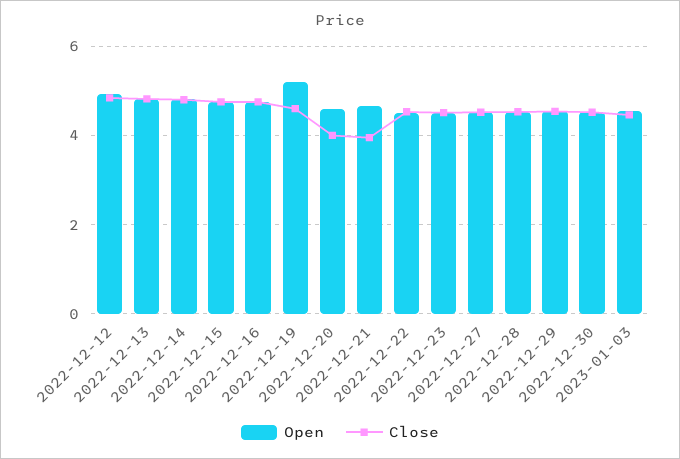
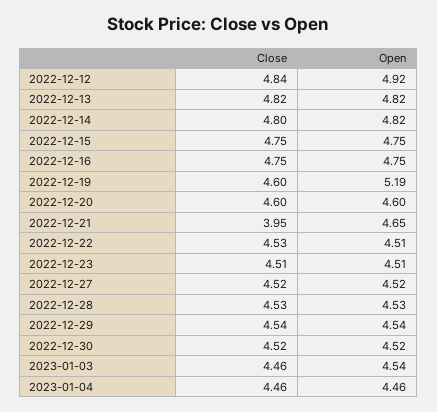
Close, 2022-12-20: 4 -> 4.6
Close, 2023-01-04: none -> 4.46
Open, 2023-01-04: none -> 4.46

